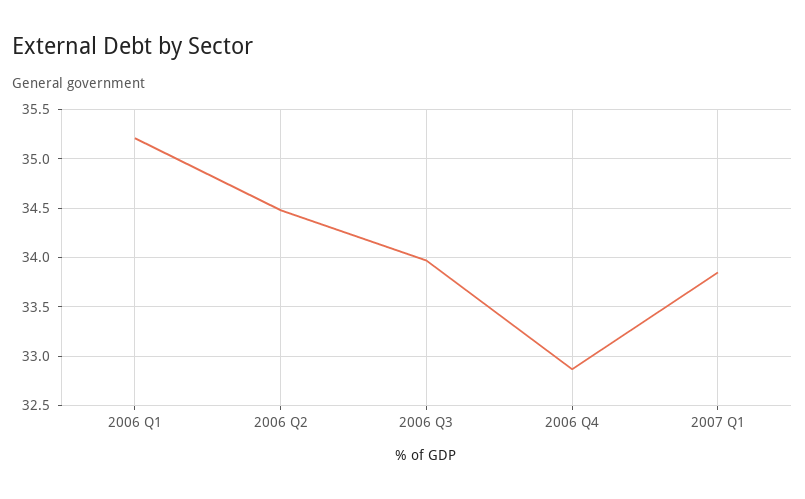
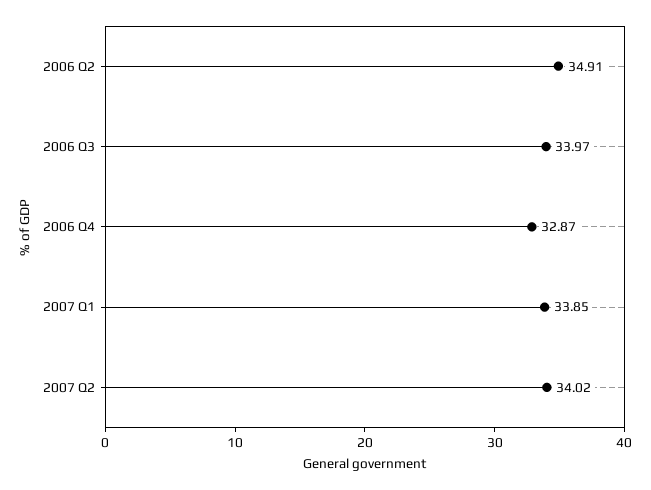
2006 Q1: 35.2 -> none
2006 Q2: 34.5 -> 34.91
2007 Q2: none -> 34.02

